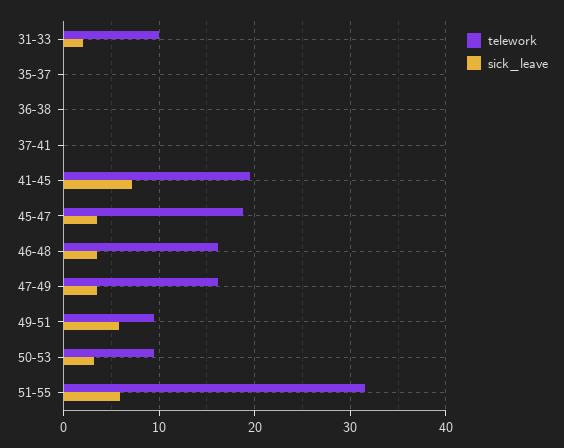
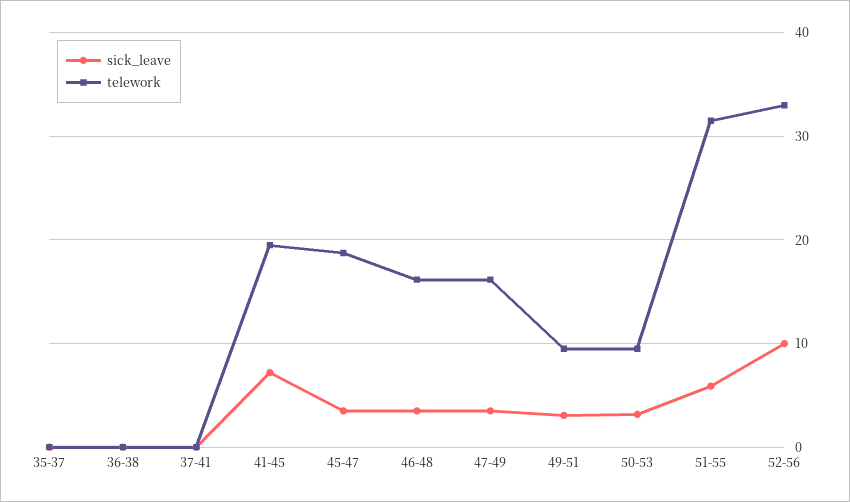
telework, 31-33: 10 -> none
sick_leave, 31-33: 2 -> none
sick_leave, 49-51: 6 -> 3
sick_leave, 52-56: none -> 10
telework, 52-56: none -> 33

